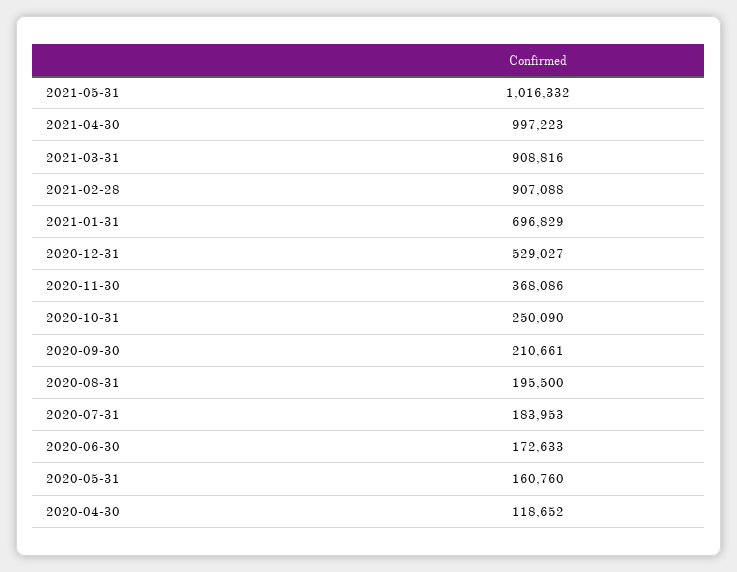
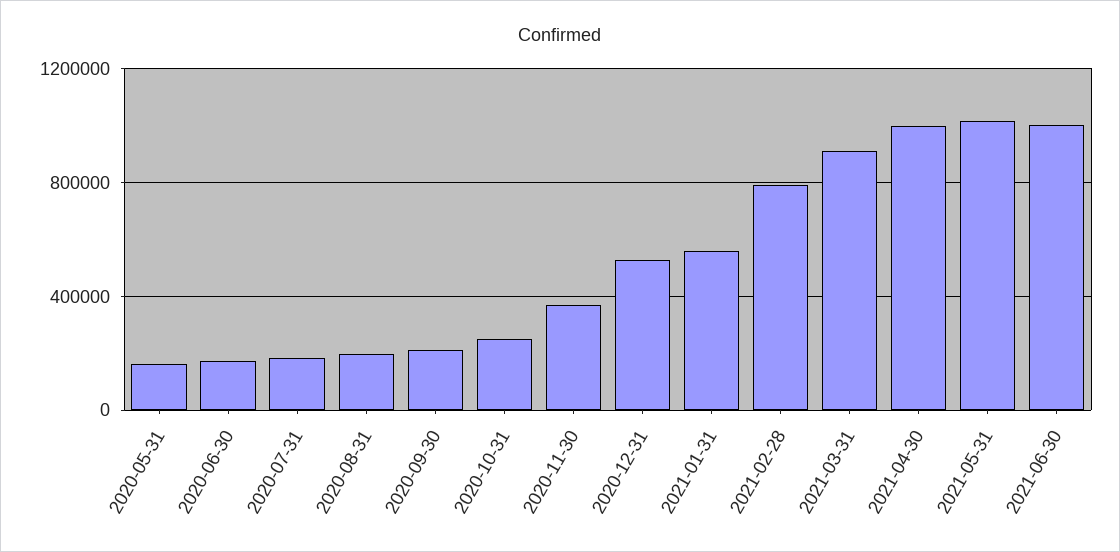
2021-02-28: 907088 -> 800000
2021-01-31: 696829 -> 550000
2020-04-30: 118652 -> none
2021-06-30: none -> 1000000

